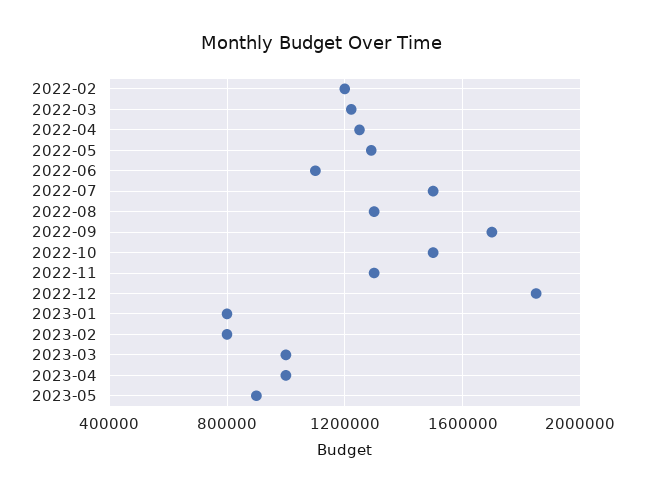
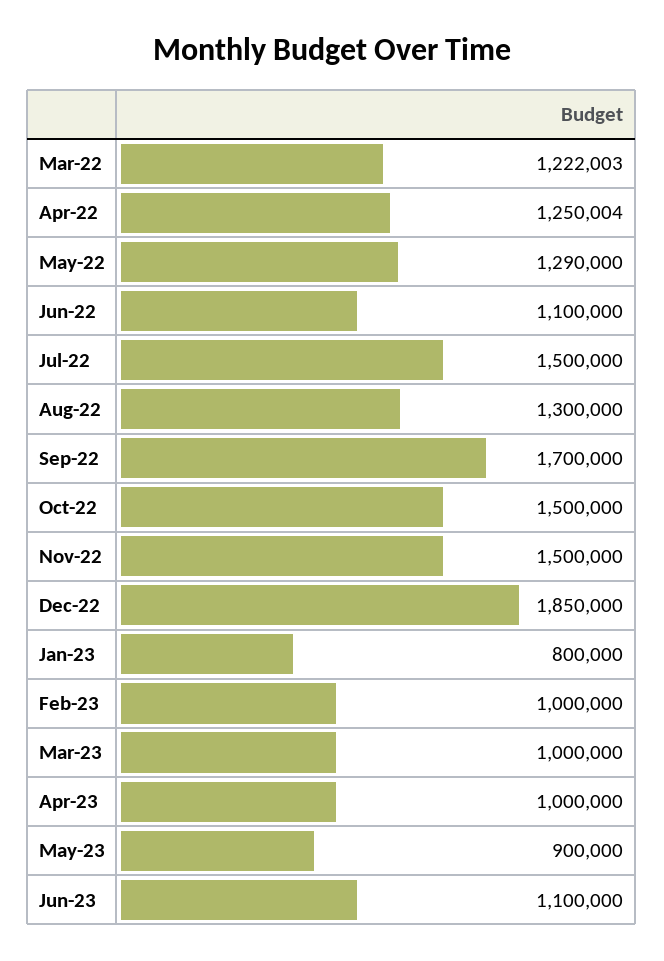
2022-02: 1200000 -> none
2022-11: 1300000 -> 1500000
2023-02: 800000 -> 1000000
Jun-23: none -> 1100000

